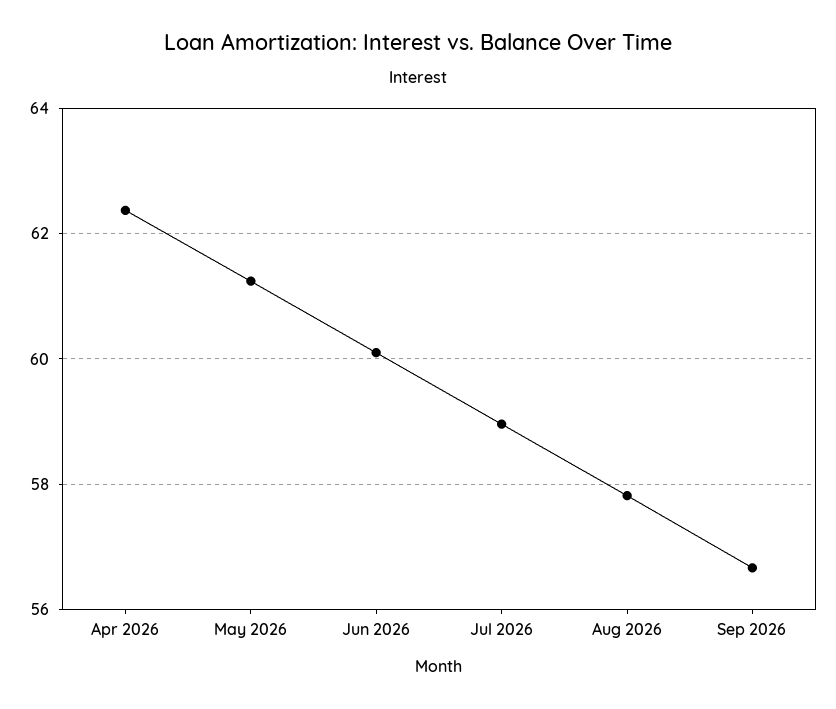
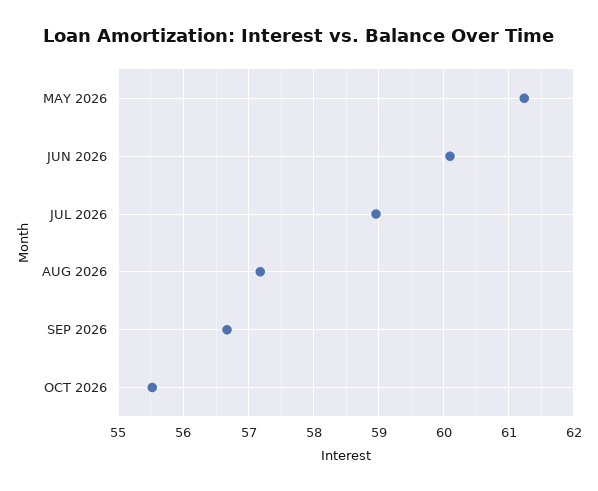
Apr 2026: 62.4 -> none
Aug 2026: 57.8 -> 57.2
OCT 2026: none -> 55.5

